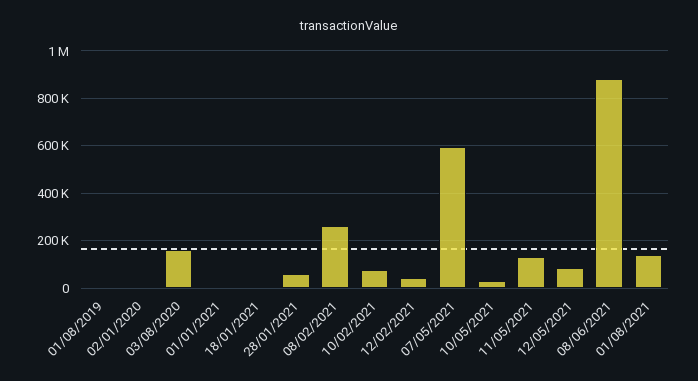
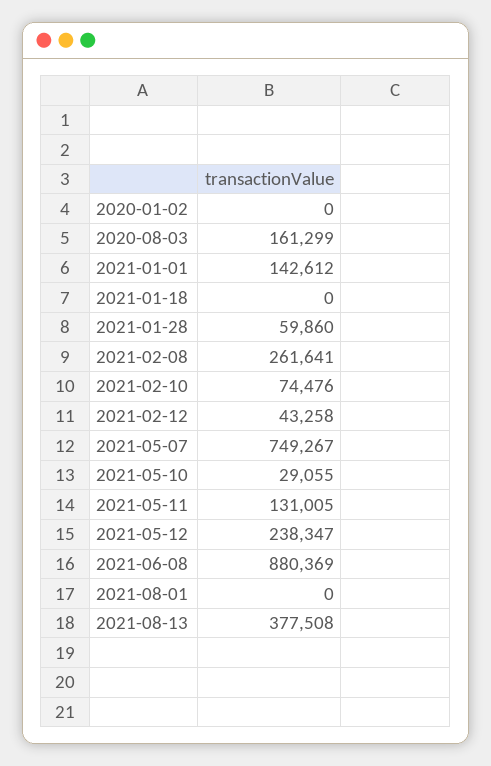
01/08/2019: 0 -> none
01/01/2021: 0 -> 142612
07/05/2021: 600000 -> 749267
12/05/2021: 100000 -> 238347
01/08/2021: 150000 -> 0
2021-08-13: none -> 377508

